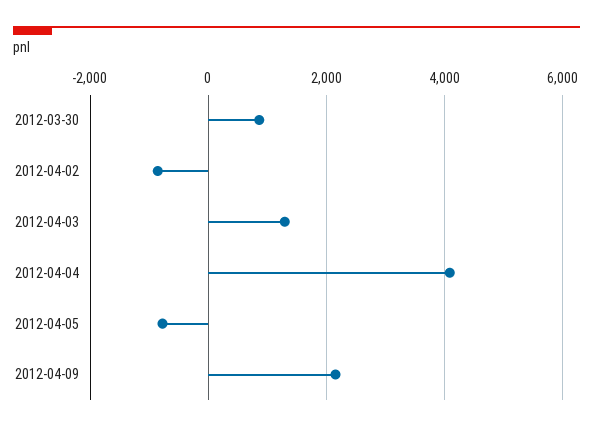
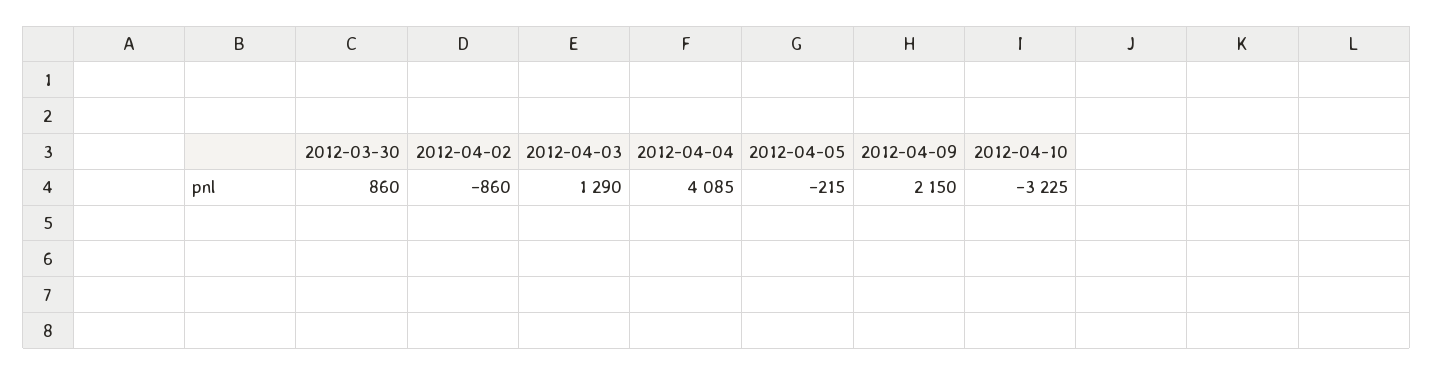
2012-04-05: -800 -> -215
2012-04-10: none -> -3225

